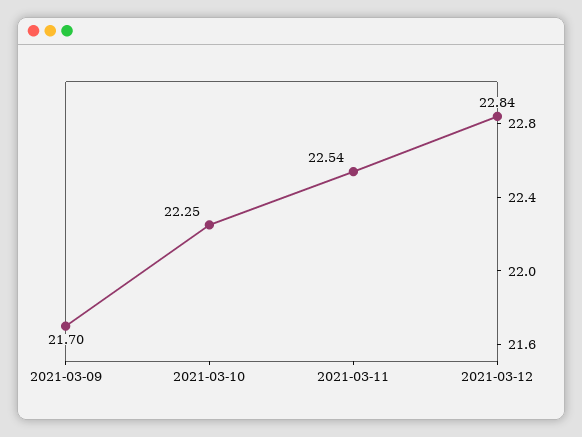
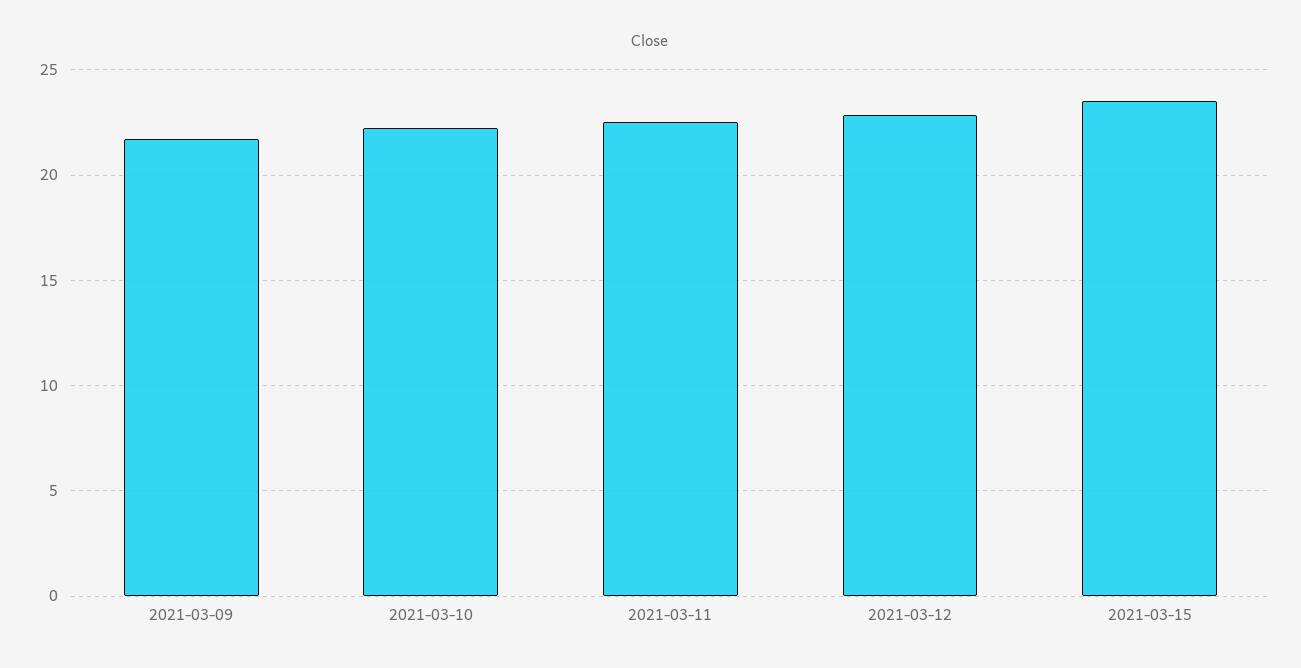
2021-03-15: none -> 23.5

